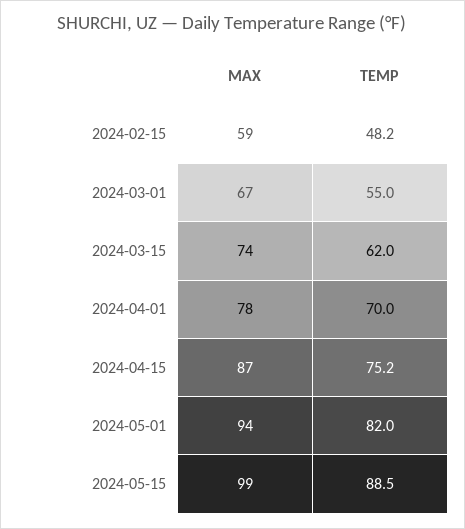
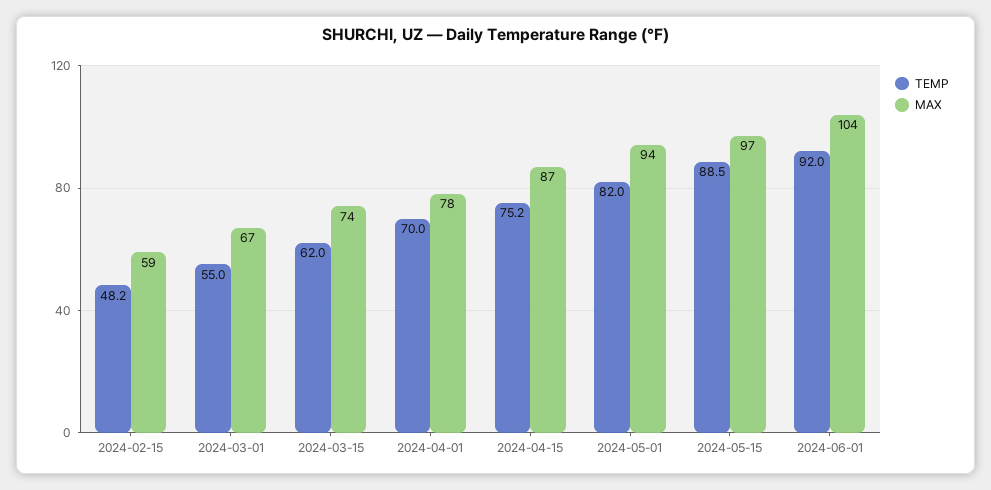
MAX, 2024-05-15: 99 -> 97
TEMP, 2024-06-01: none -> 92
MAX, 2024-06-01: none -> 104

